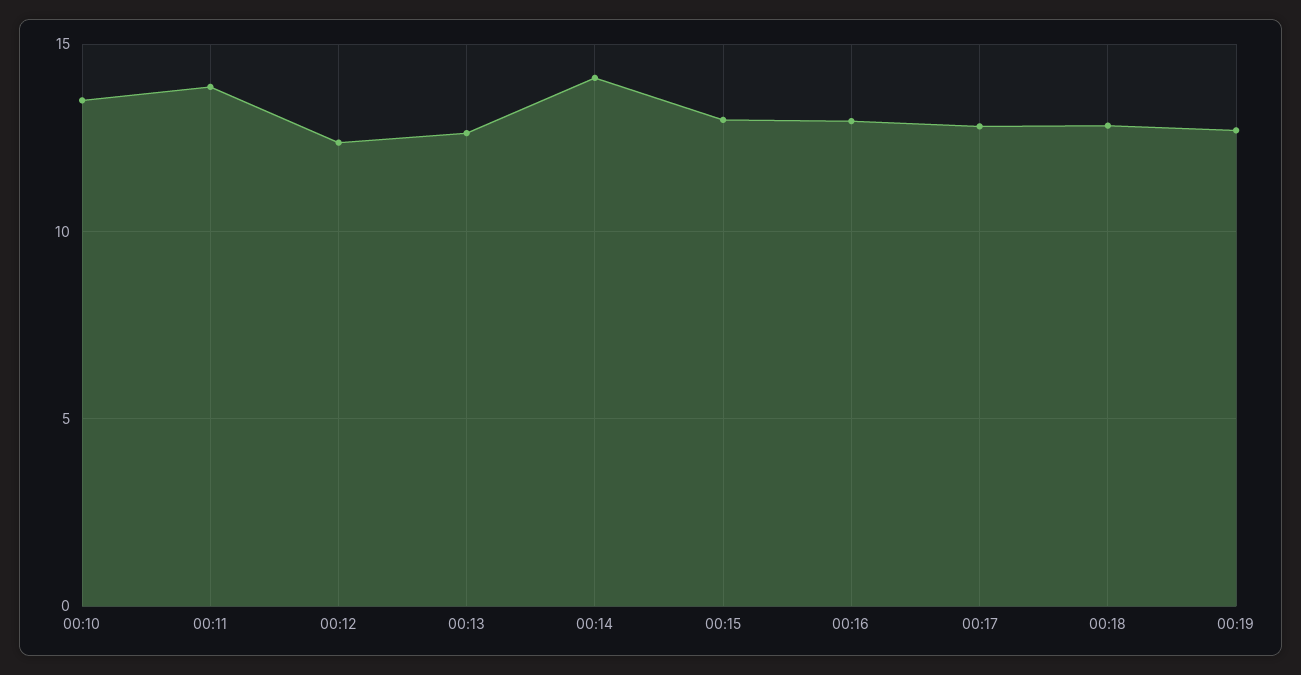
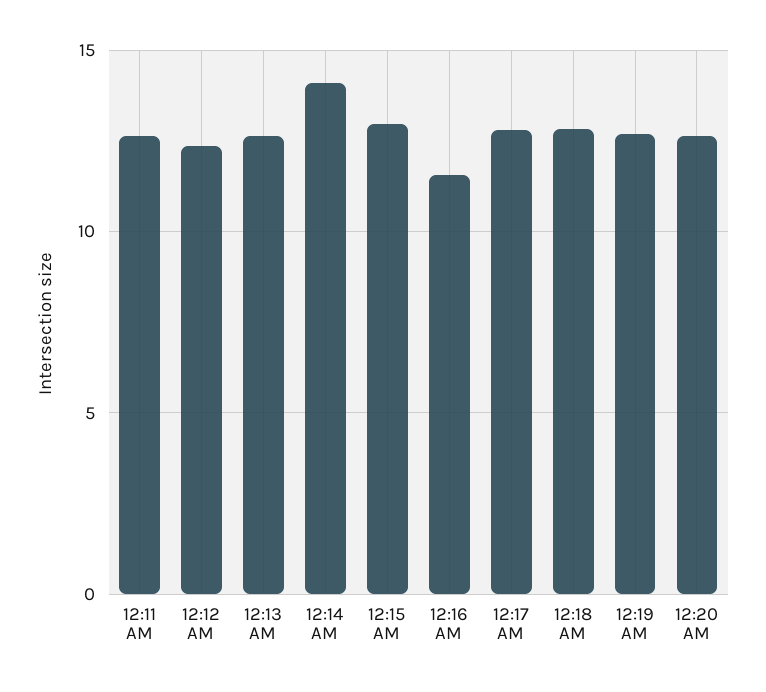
00:10: 13.5 -> none
00:11: 14 -> 12.5
00:16: 13 -> 11.5
12:20 AM: none -> 12.5

